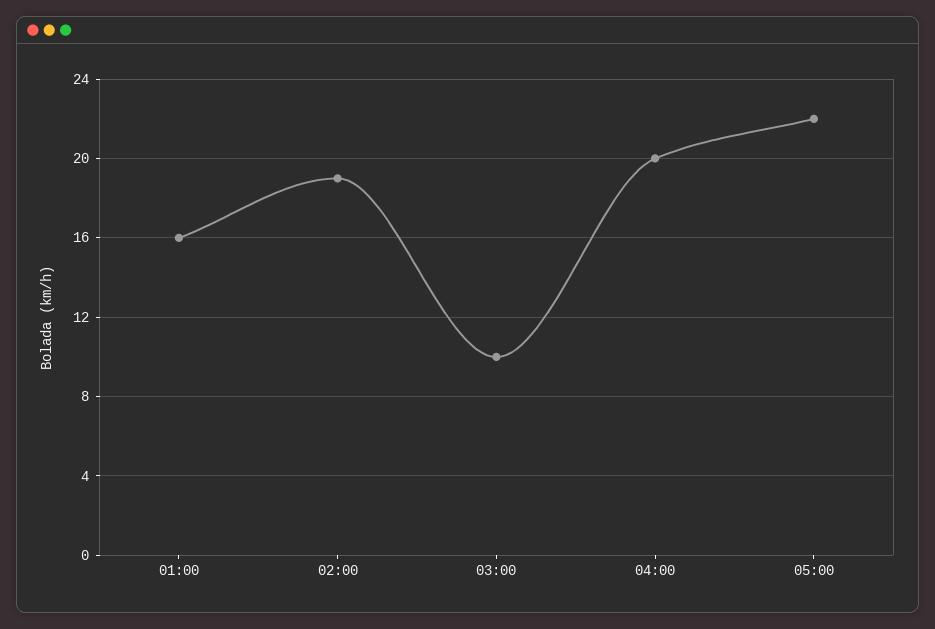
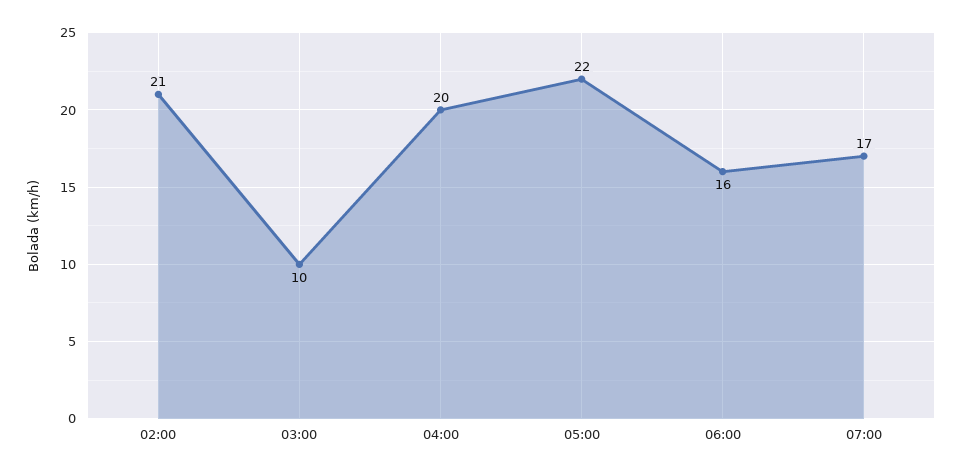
01:00: 16 -> none
02:00: 19 -> 21
06:00: none -> 16
07:00: none -> 17

